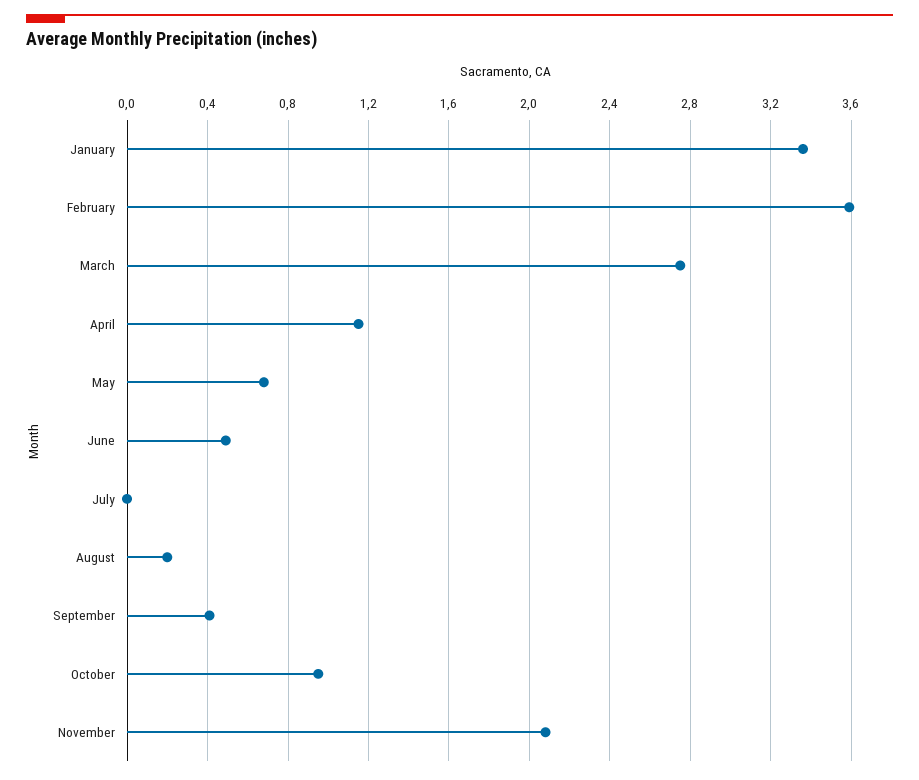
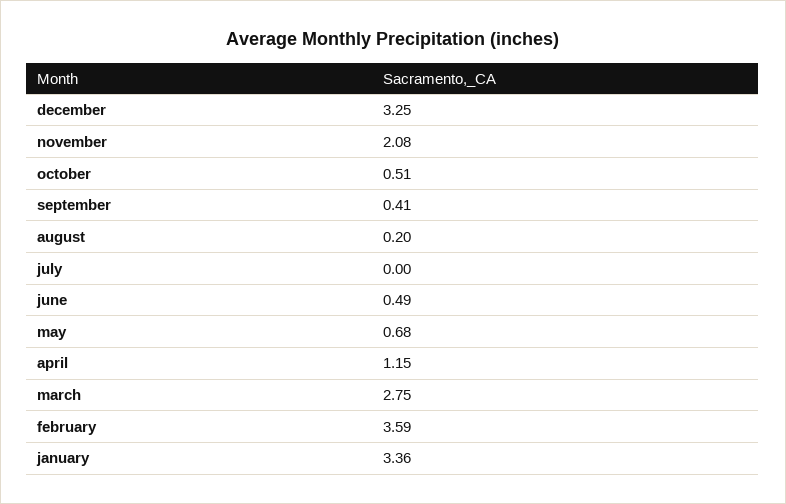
October: 0.95 -> 0.51
december: none -> 3.25

